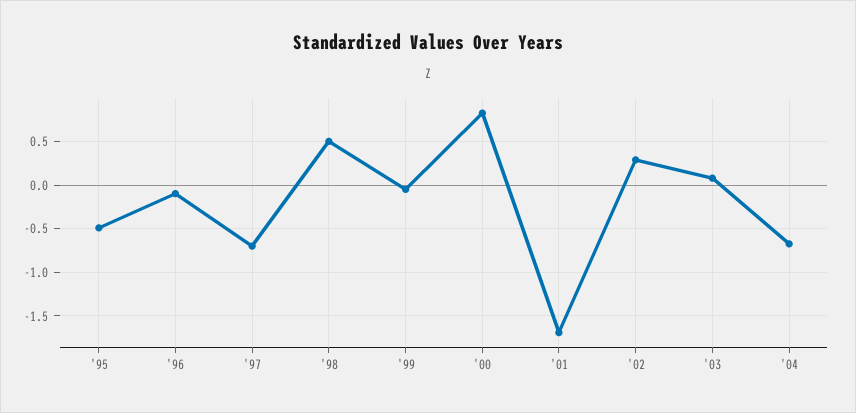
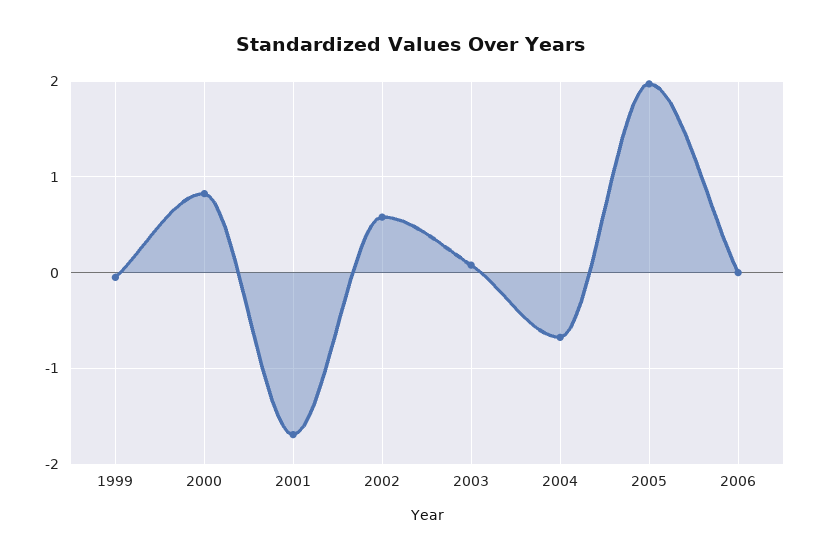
'95: -0.5 -> none
'96: -0.1 -> none
'97: -0.7 -> none
'98: 0.5 -> none
'02: 0.3 -> 0.6
2005: none -> 2
2006: none -> 0

